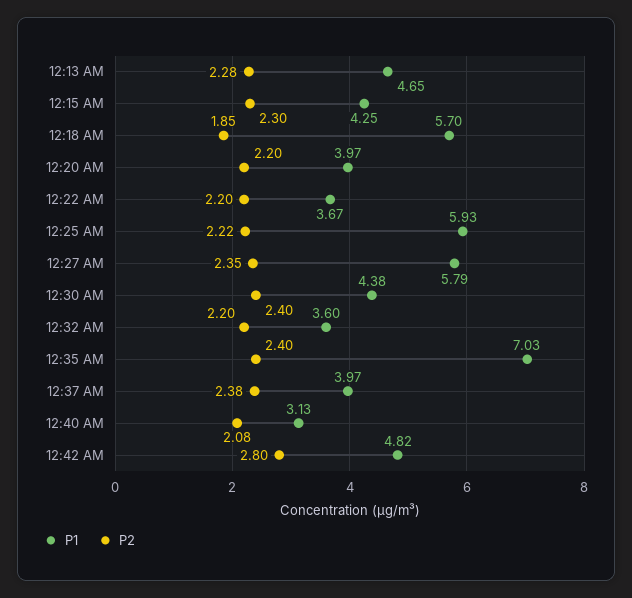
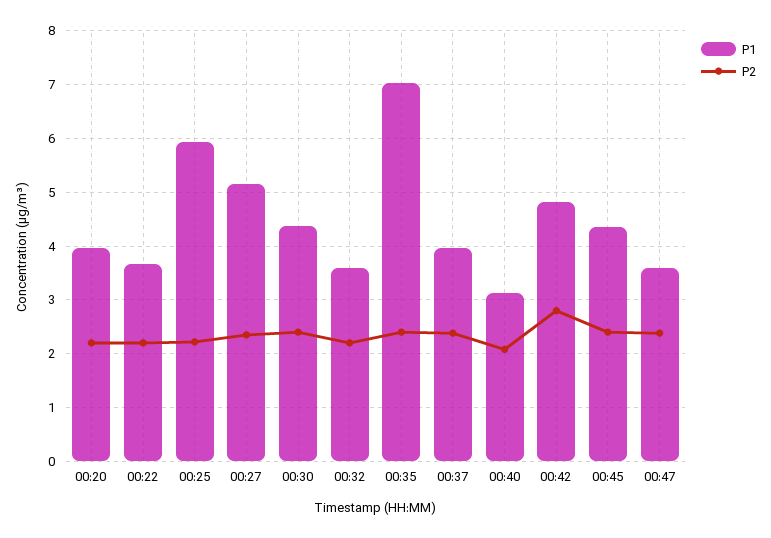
P1, 12:13 AM: 4.65 -> none
P2, 12:13 AM: 2.28 -> none
P1, 12:15 AM: 4.25 -> none
P2, 12:15 AM: 2.3 -> none
P1, 12:18 AM: 5.7 -> none
P2, 12:18 AM: 1.85 -> none
P1, 12:27 AM: 5.79 -> 5.2
P1, 00:45: none -> 4.4
P2, 00:45: none -> 2.4
P1, 00:47: none -> 3.6
P2, 00:47: none -> 2.4

